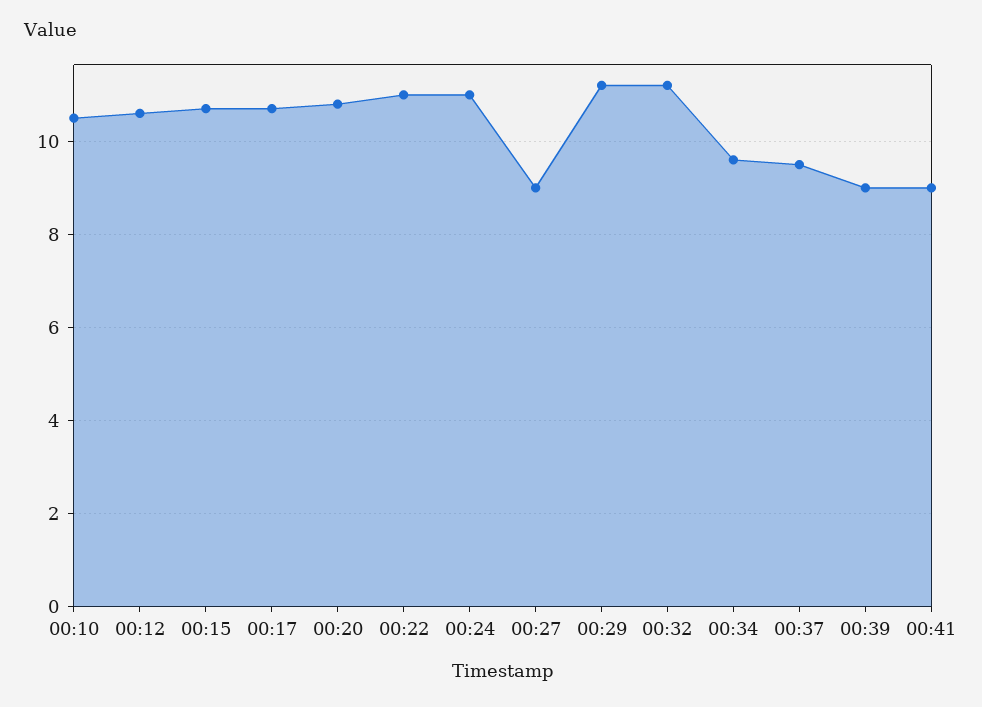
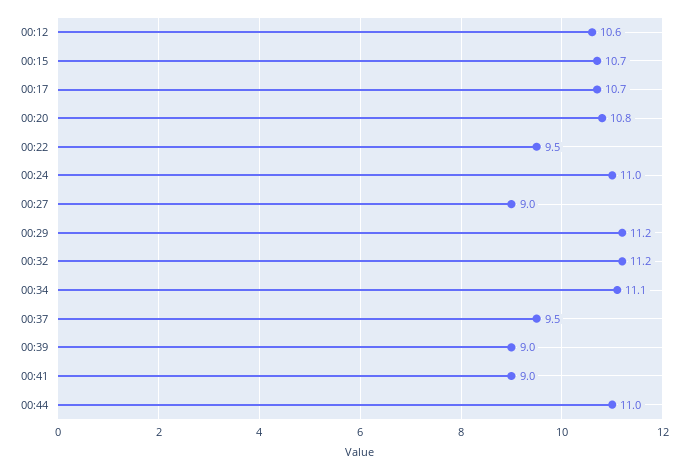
00:10: 10.5 -> none
00:22: 11 -> 9.5
00:34: 9.5 -> 11.1
00:44: none -> 11

